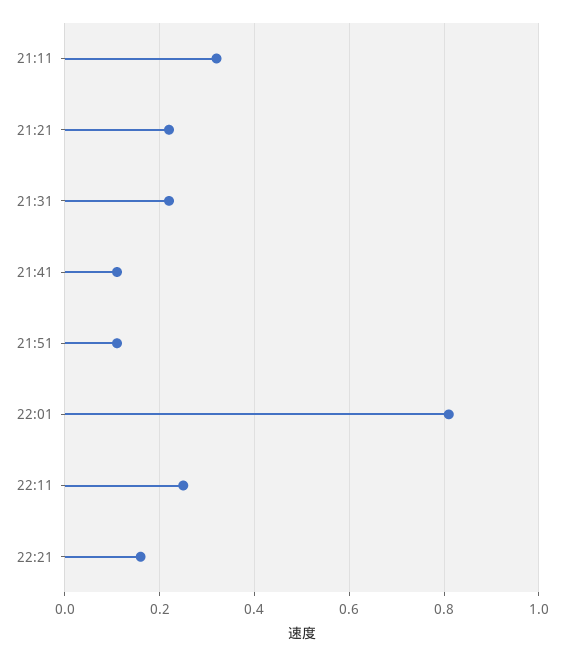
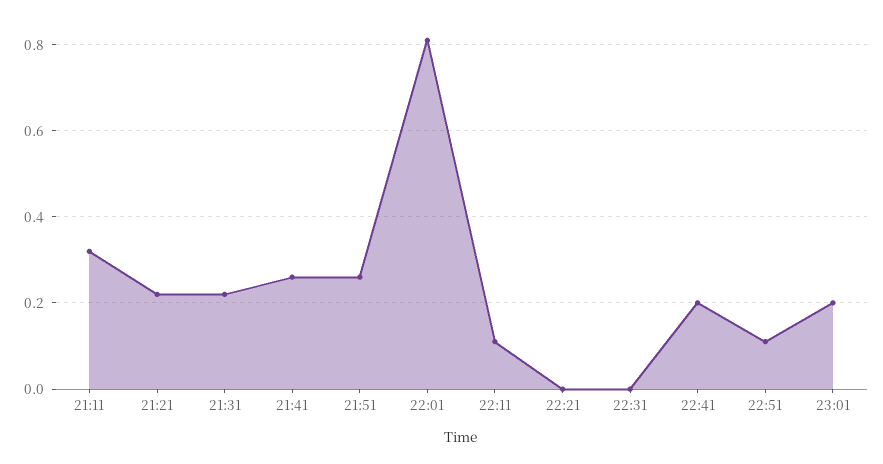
21:41: 0.1 -> 0.25
21:51: 0.1 -> 0.25
22:11: 0.25 -> 0.1
22:21: 0.15 -> 0
22:31: none -> 0
22:41: none -> 0.2
22:51: none -> 0.1
23:01: none -> 0.2

